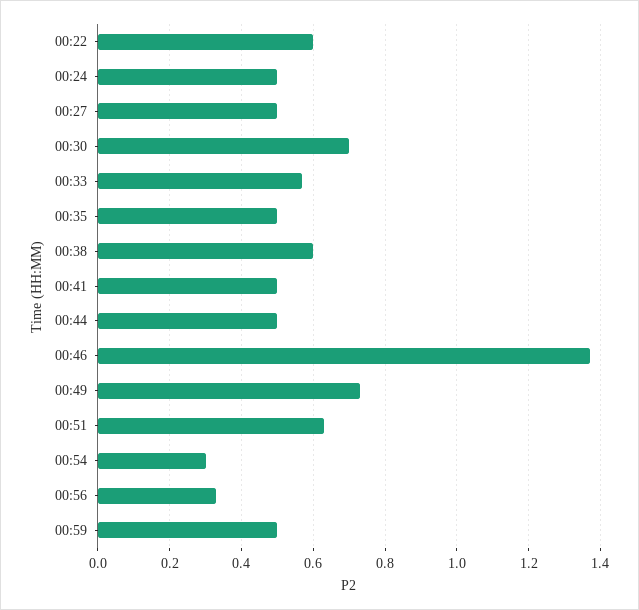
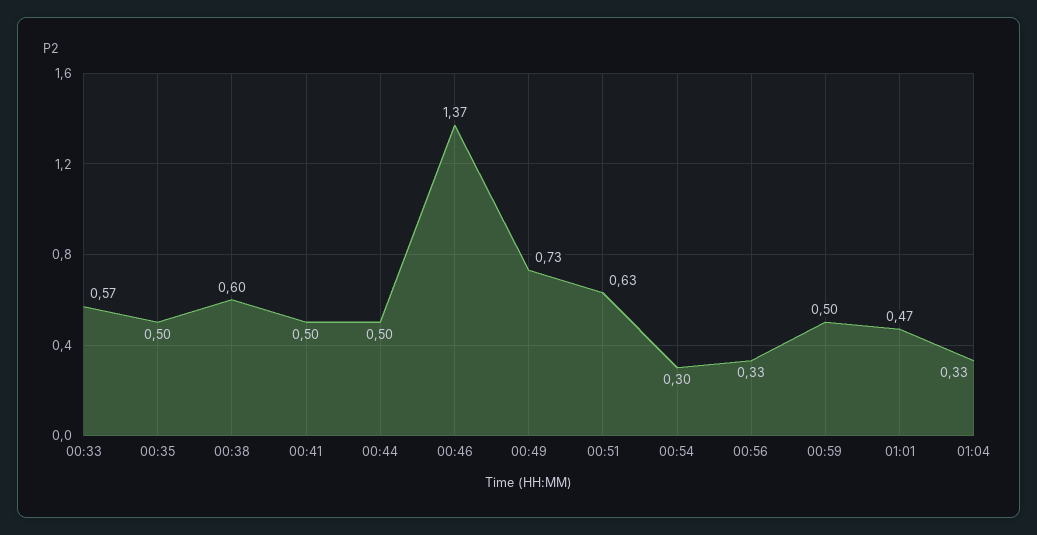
00:22: 0.6 -> none
00:24: 0.5 -> none
00:27: 0.5 -> none
00:30: 0.7 -> none
01:01: none -> 0.47
01:04: none -> 0.33

